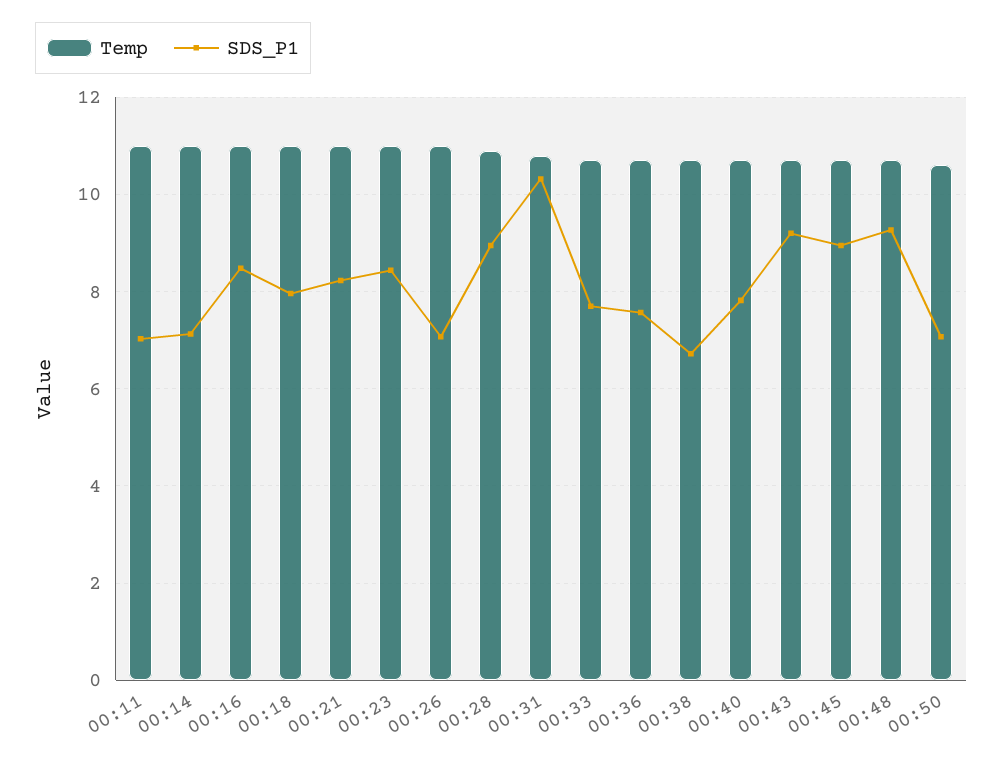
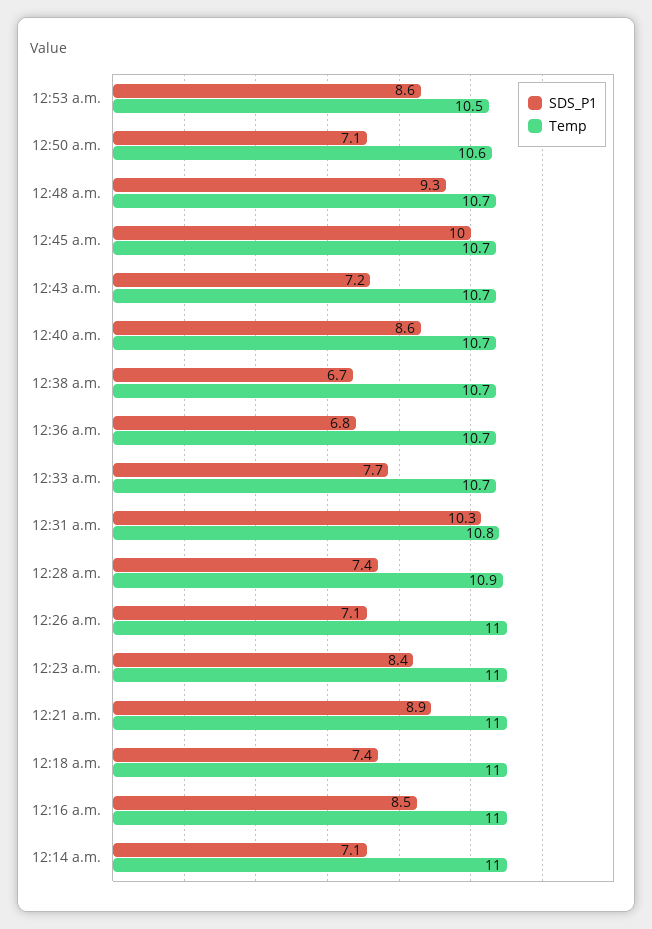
Temp, 00:11: 11 -> none
SDS_P1, 00:11: 7 -> none
SDS_P1, 00:18: 8 -> 7.4
SDS_P1, 00:21: 8.2 -> 8.9
SDS_P1, 00:28: 9 -> 7.4
SDS_P1, 00:36: 7.6 -> 6.8
SDS_P1, 00:40: 7.8 -> 8.6
SDS_P1, 00:43: 9.2 -> 7.2
SDS_P1, 00:45: 9 -> 10
SDS_P1, 12:53 a.m.: none -> 8.6
Temp, 12:53 a.m.: none -> 10.5

